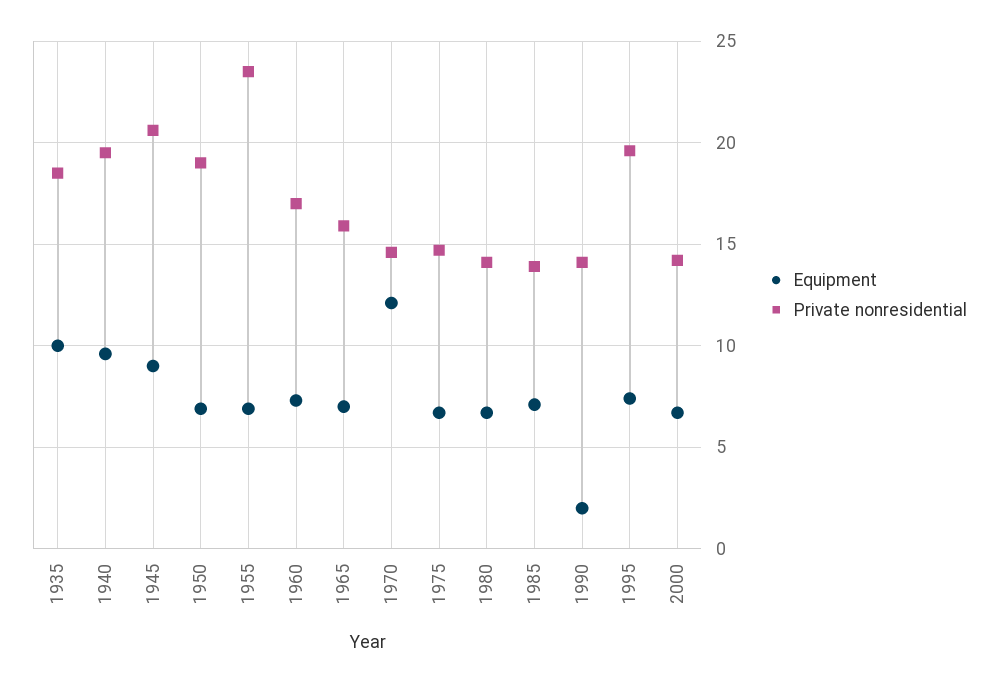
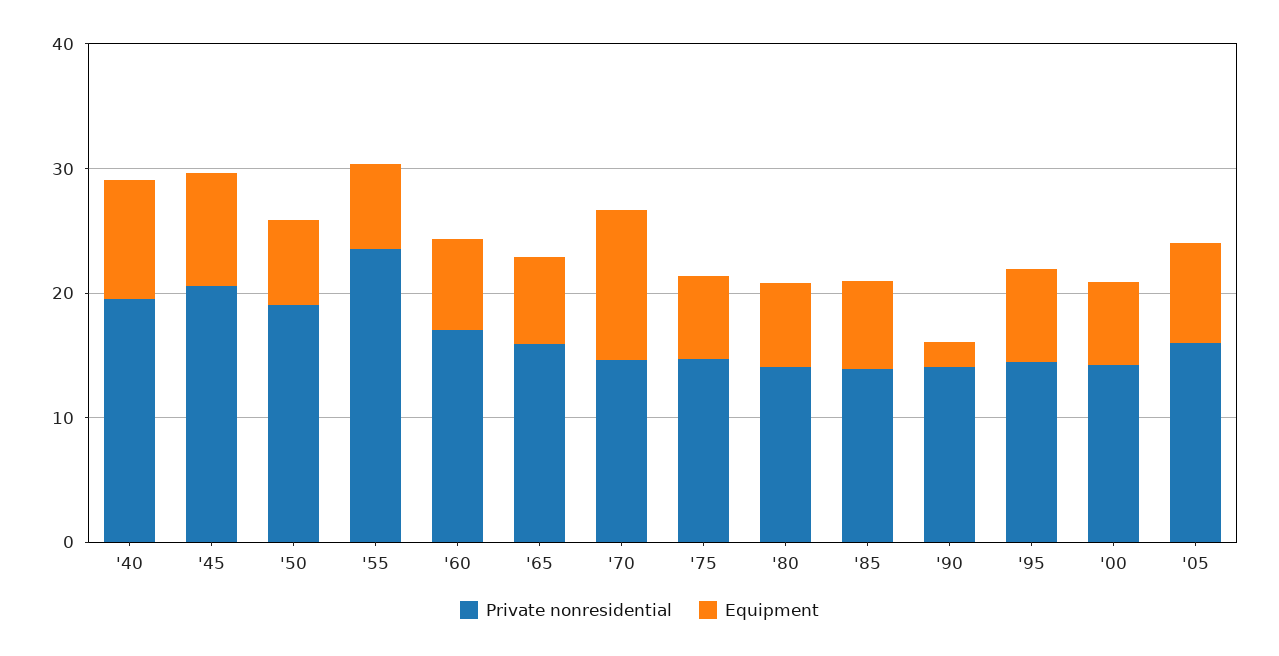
Equipment, 1935: 10 -> none
Private nonresidential, 1935: 18.5 -> none
Private nonresidential, 1995: 19.5 -> 14
Private nonresidential, '05: none -> 16
Equipment, '05: none -> 8

